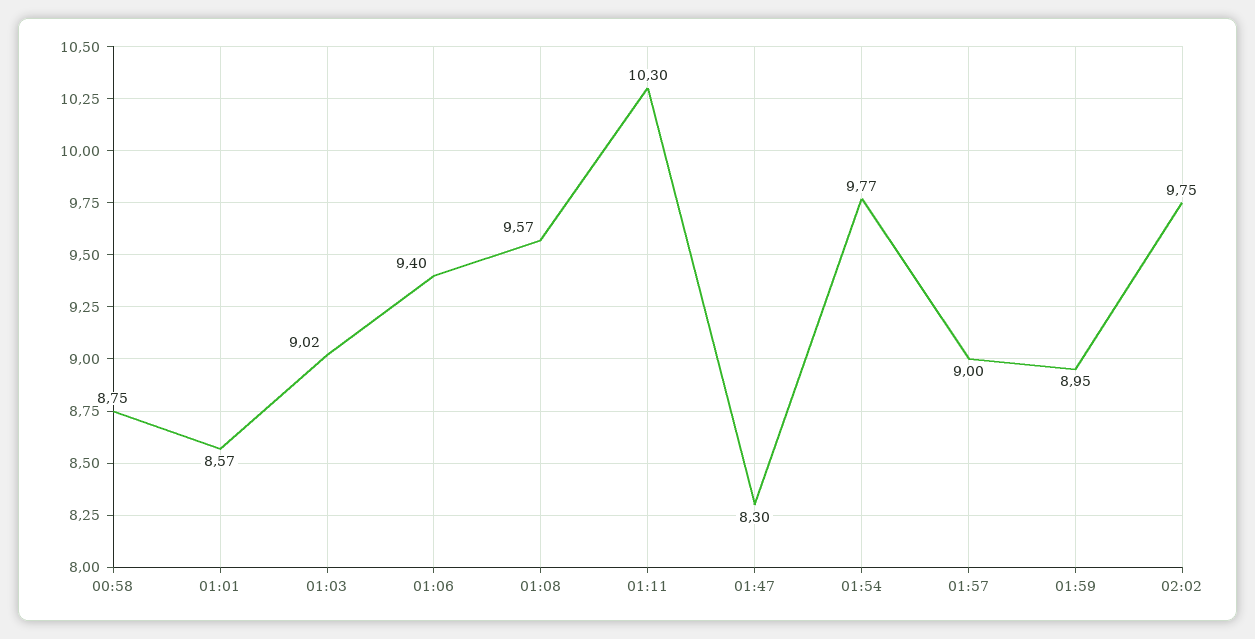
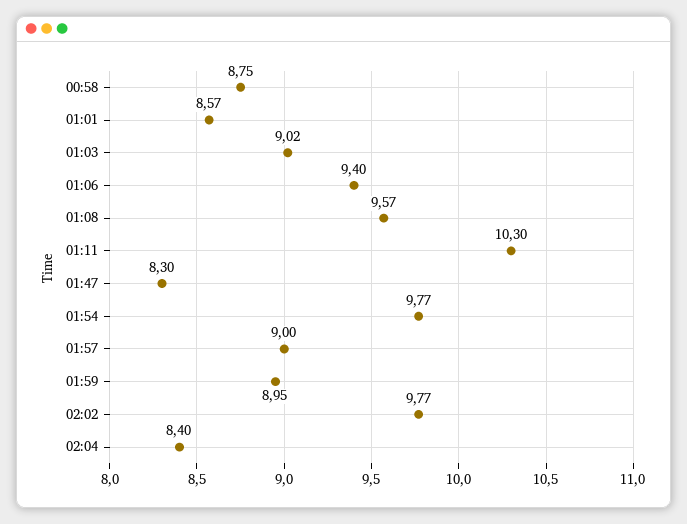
02:02: 9.75 -> 9.77
02:04: none -> 8.4

